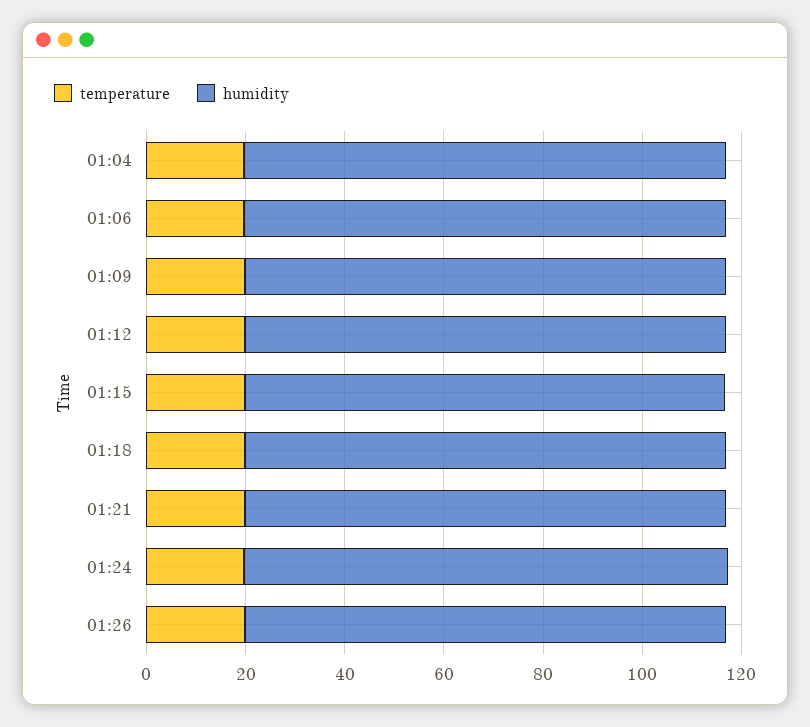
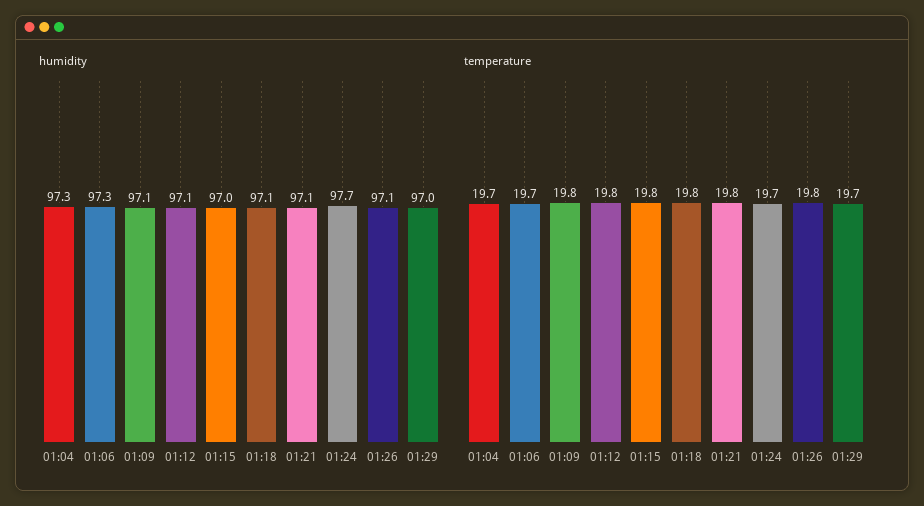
humidity, 01:29: none -> 97
temperature, 01:29: none -> 19.7

